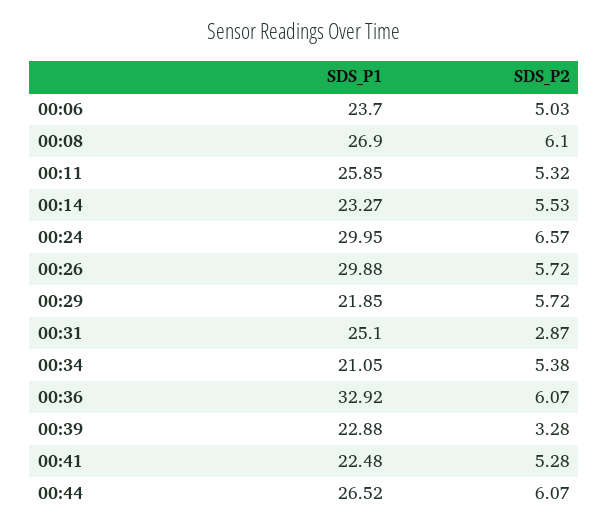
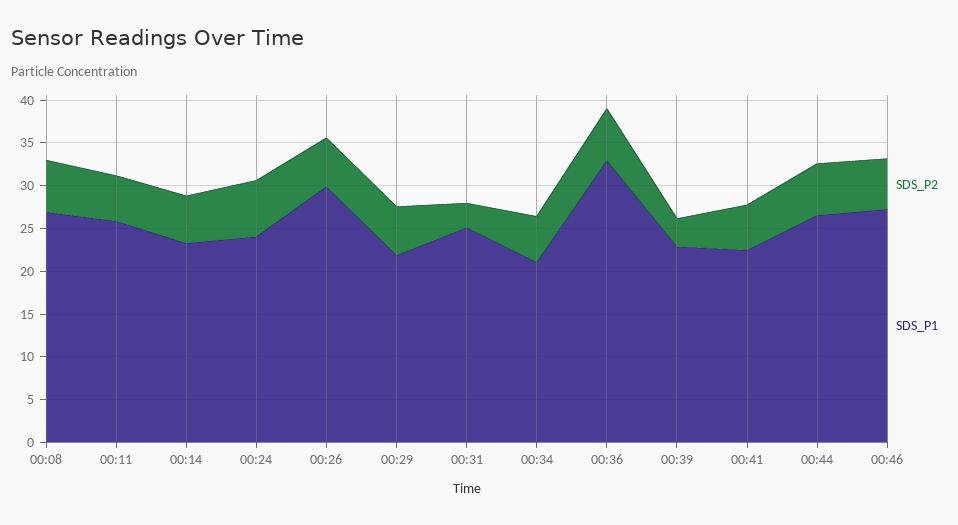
SDS_P1, 00:06: 23.7 -> none
SDS_P2, 00:06: 5.03 -> none
SDS_P1, 00:24: 29.95 -> 24
SDS_P2, 00:46: none -> 6
SDS_P1, 00:46: none -> 27

